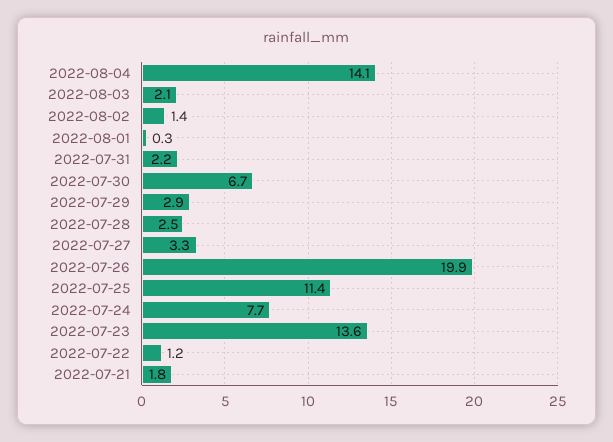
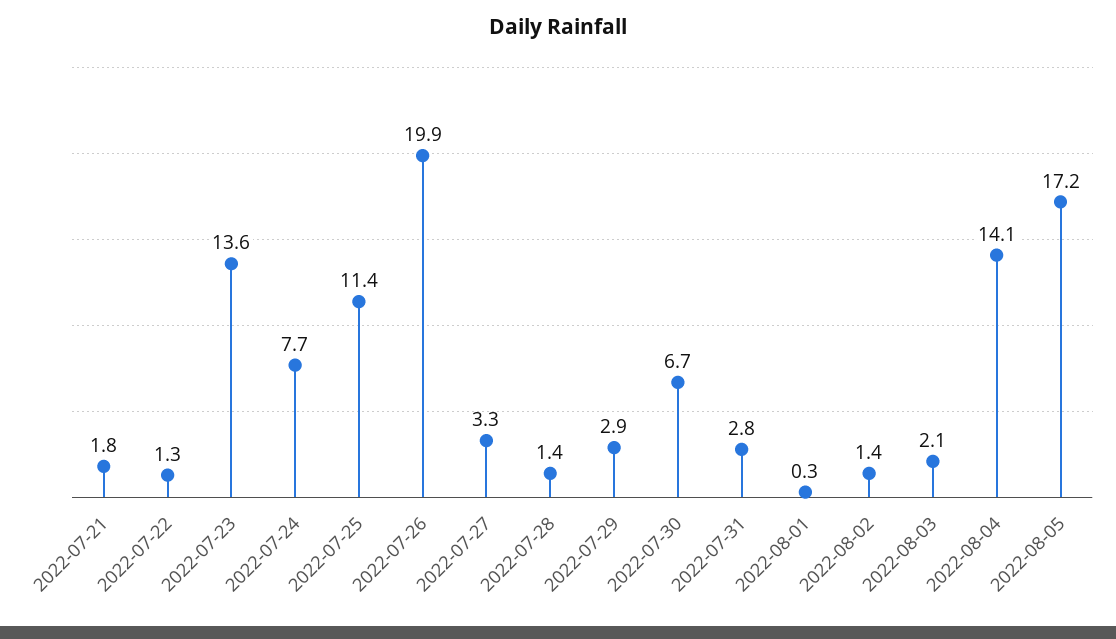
2022-07-31: 2.2 -> 2.8
2022-07-28: 2.5 -> 1.4
2022-07-22: 1.2 -> 1.3
2022-08-05: none -> 17.2

